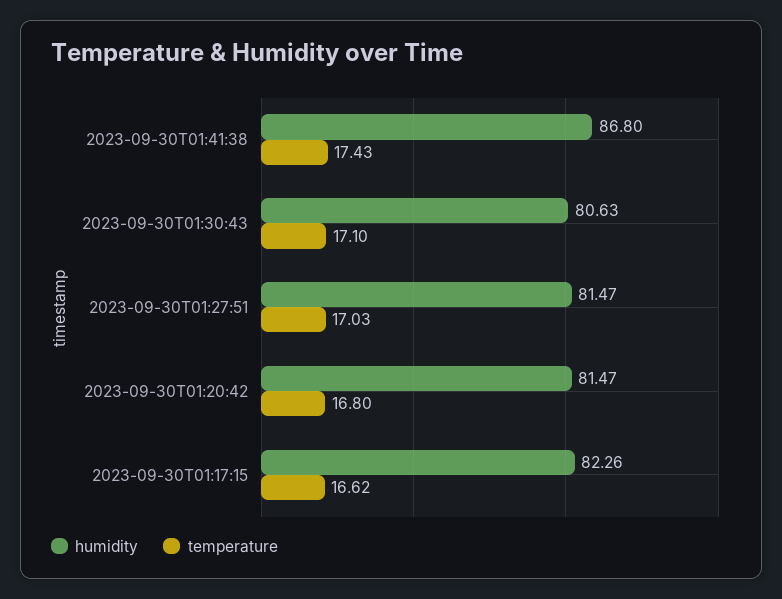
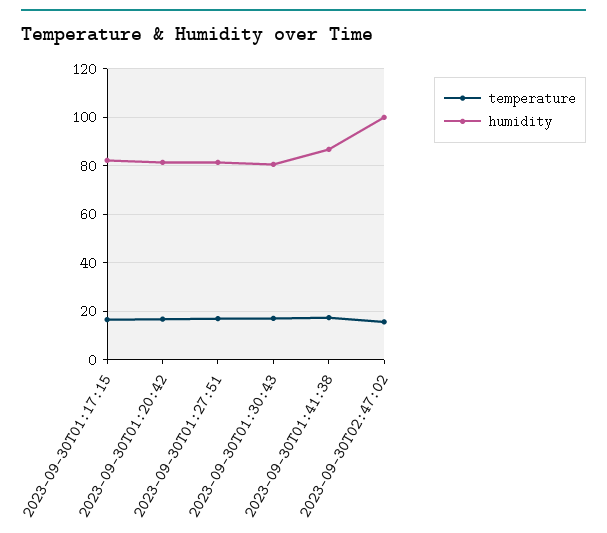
temperature, 2023-09-30T02:47:02: none -> 15
humidity, 2023-09-30T02:47:02: none -> 100

